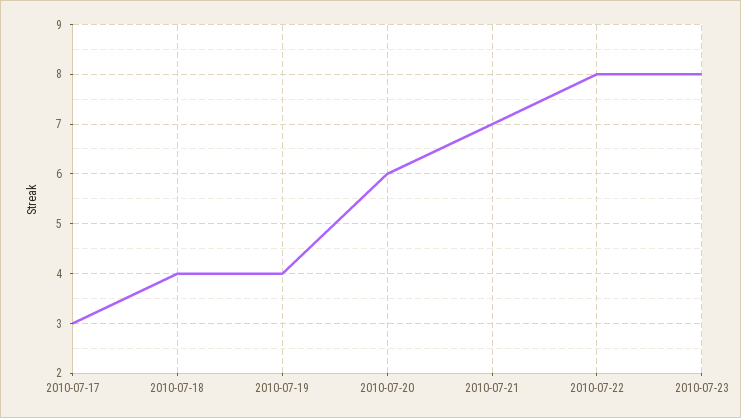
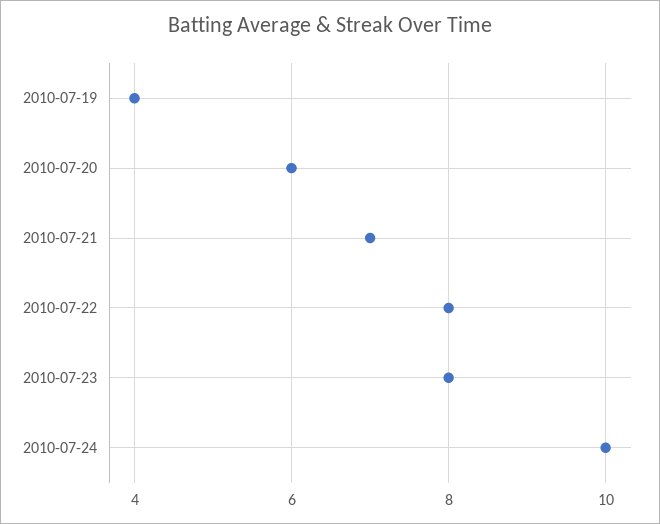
2010-07-17: 3 -> none
2010-07-18: 4 -> none
2010-07-24: none -> 10

